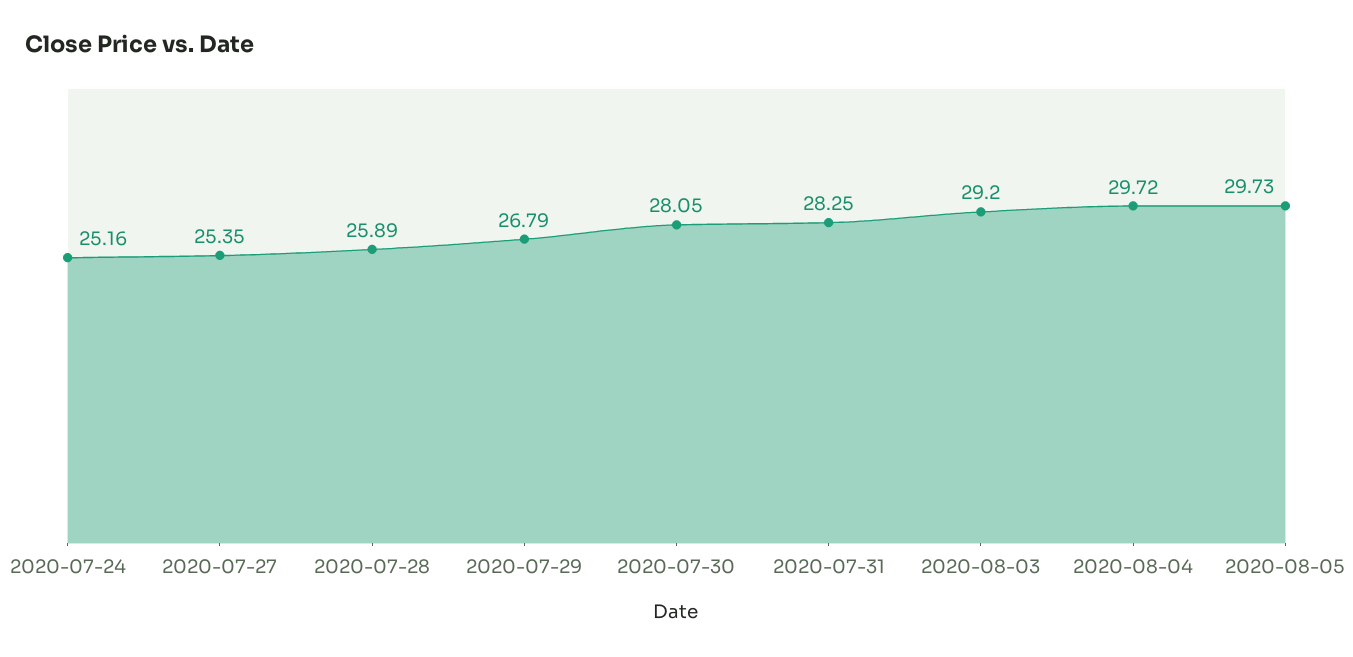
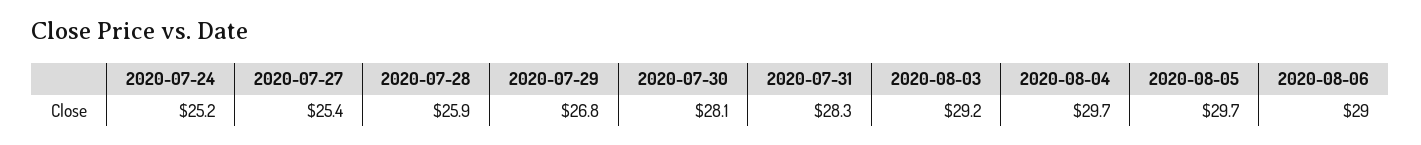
2020-08-06: none -> 29

